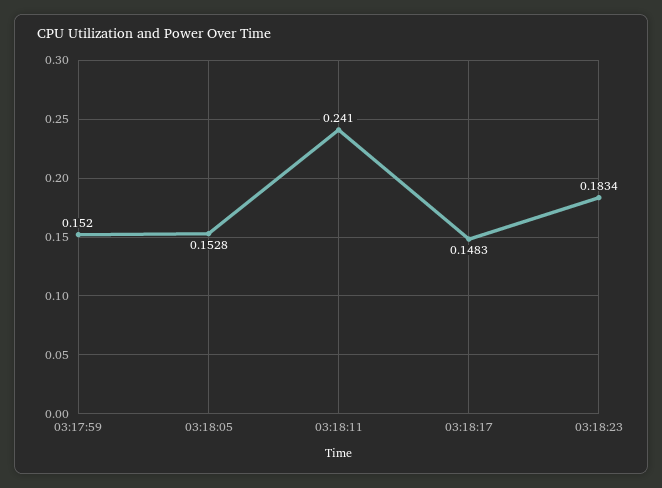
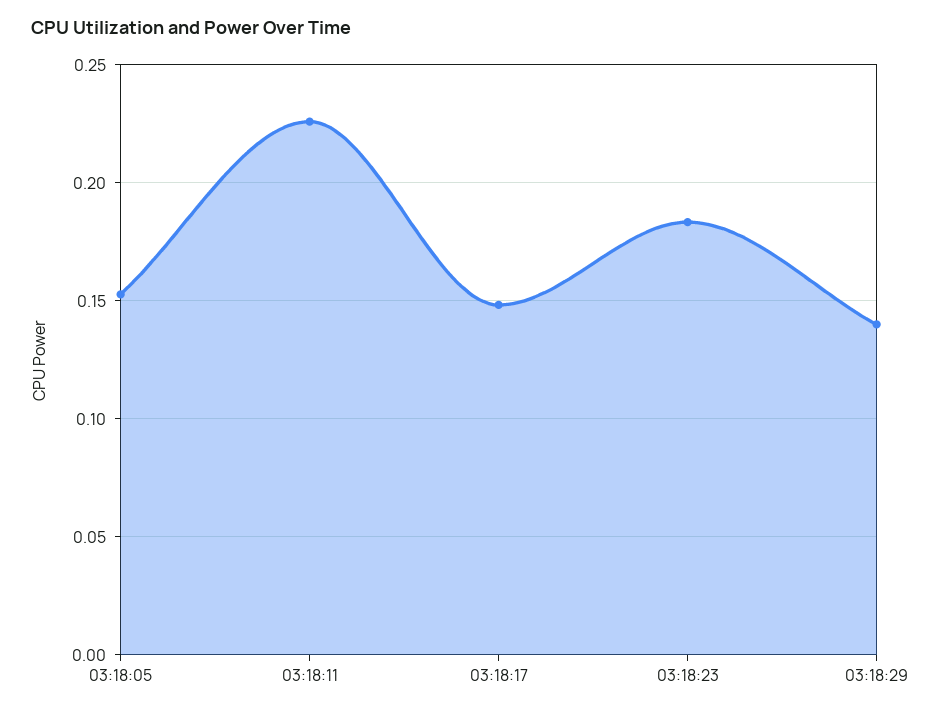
03:17:59: 0.152 -> none
03:18:11: 0.241 -> 0.225
03:18:29: none -> 0.14

